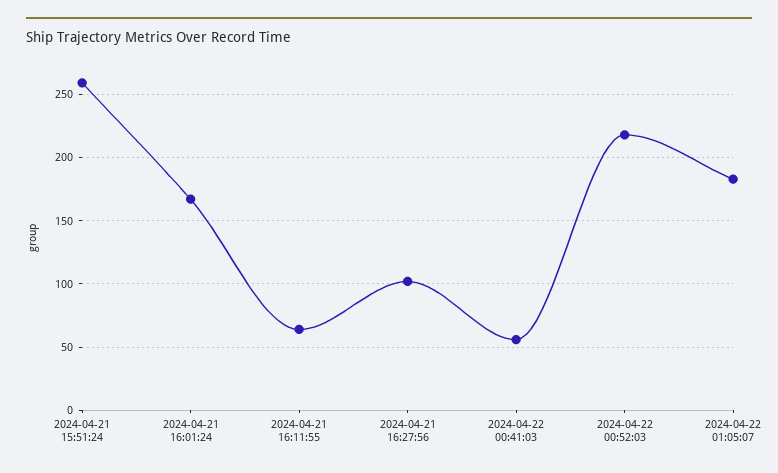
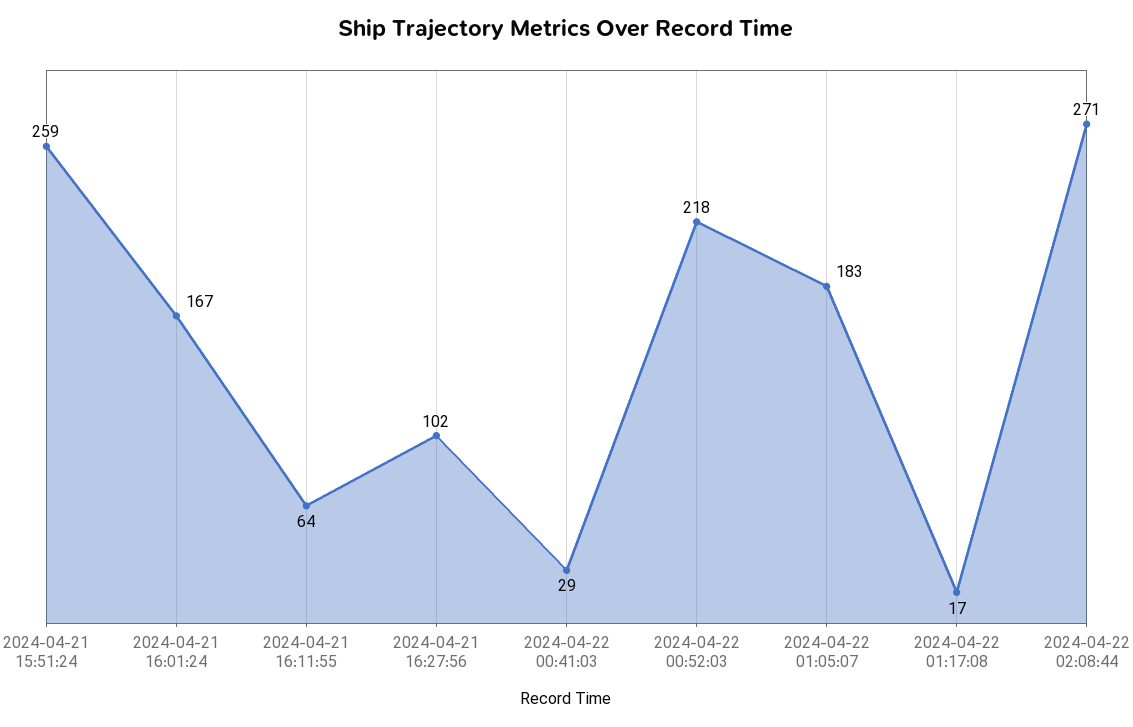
2024-04-22 00:41:03: 55 -> 29
2024-04-22 01:17:08: none -> 17
2024-04-22 02:08:44: none -> 271

